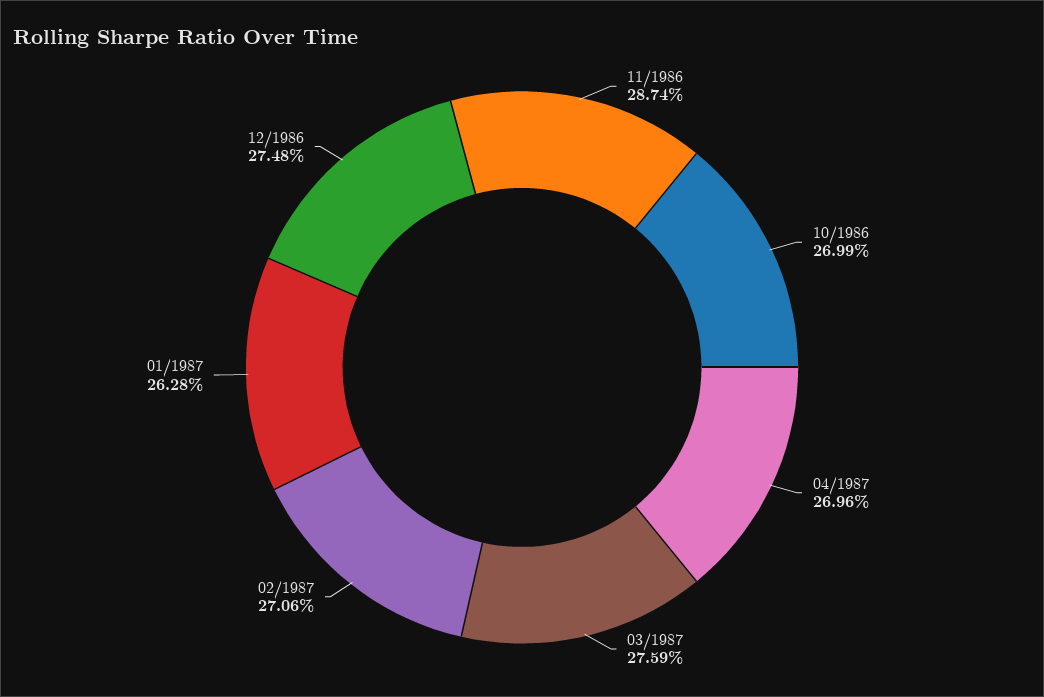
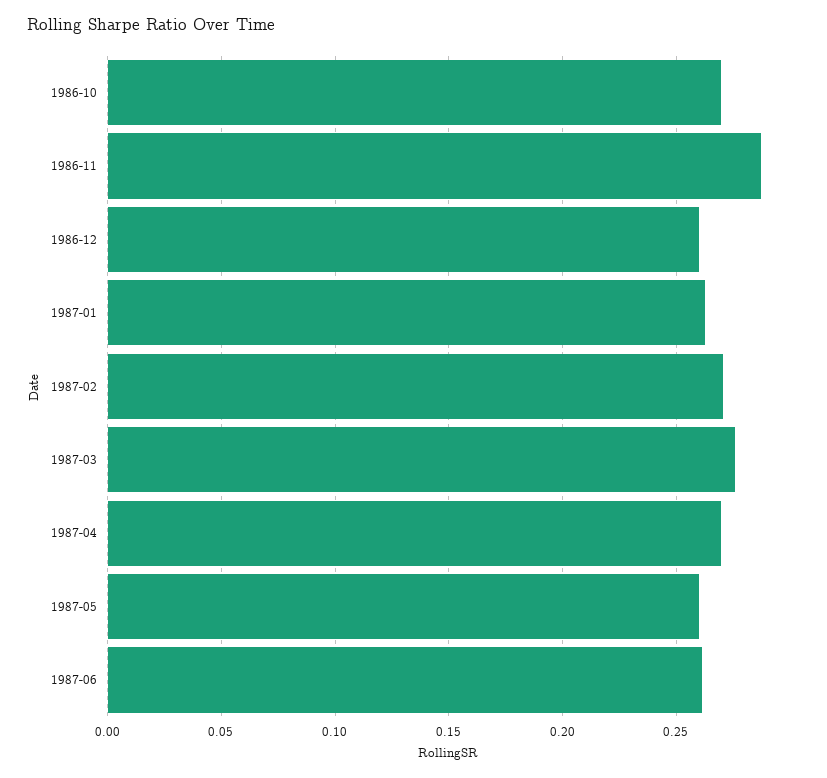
12/1986: 0.2748 -> 0.26
1987-05: none -> 0.26
1987-06: none -> 0.26

